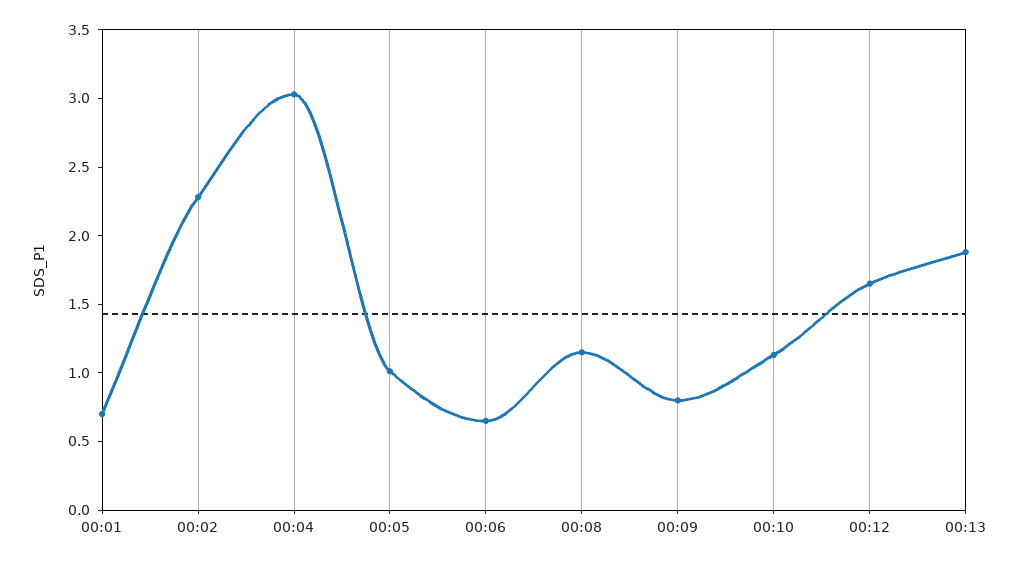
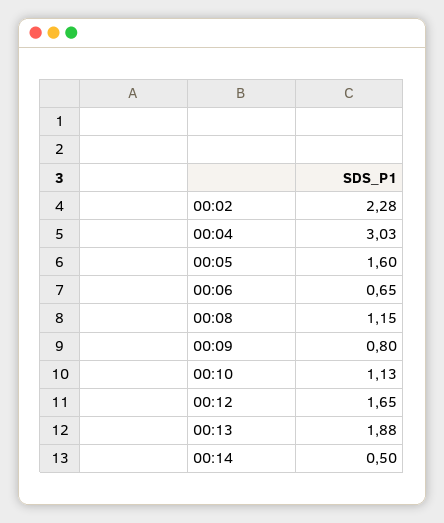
00:01: 0.7 -> none
00:05: 1 -> 1.6
00:14: none -> 0.5

